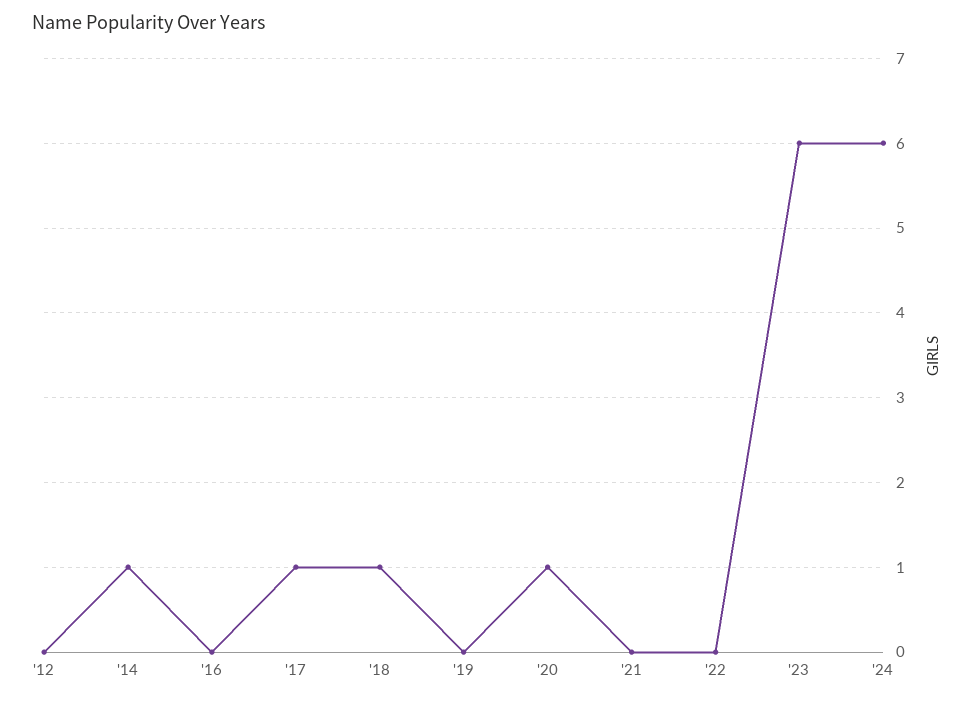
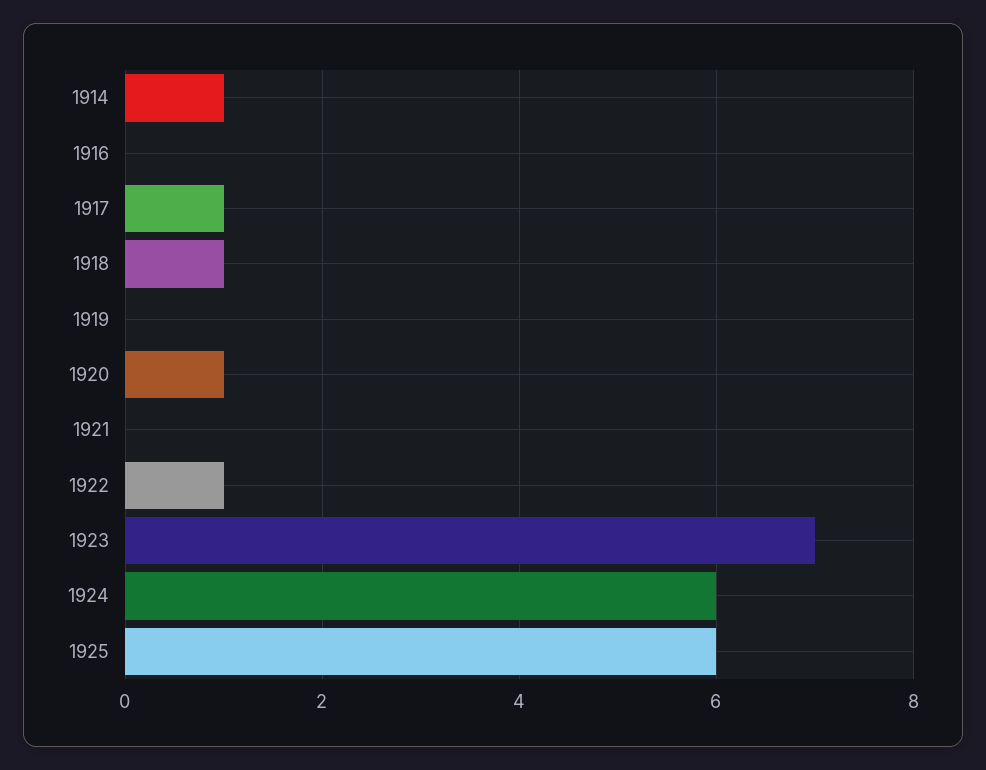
'12: 0 -> none
'22: 0 -> 1
'23: 6 -> 7
1925: none -> 6

